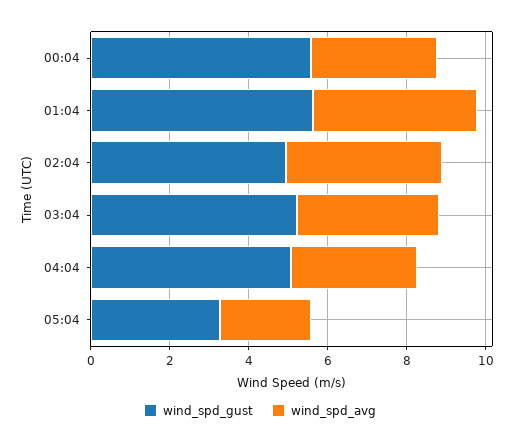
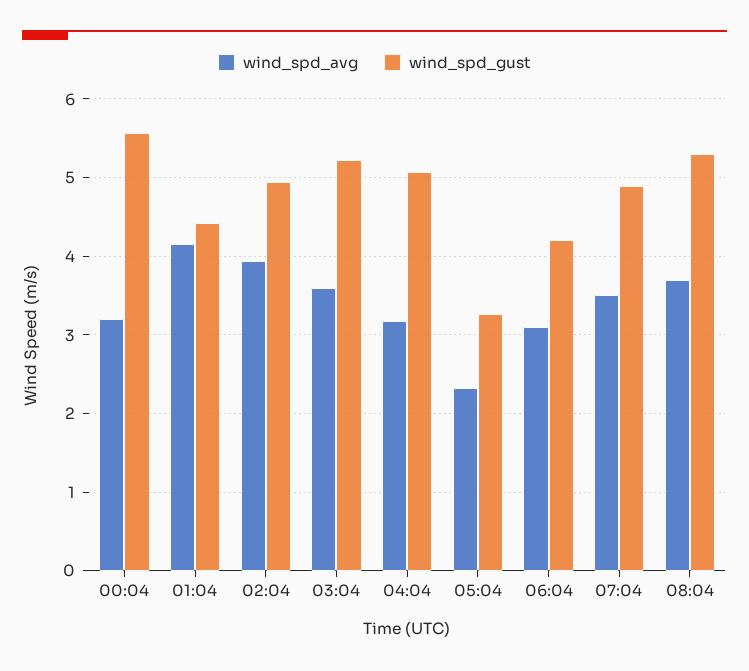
wind_spd_gust, 01:04: 5.5 -> 4.4
wind_spd_avg, 06:04: none -> 3.1
wind_spd_gust, 06:04: none -> 4.2
wind_spd_avg, 07:04: none -> 3.5
wind_spd_gust, 07:04: none -> 4.9
wind_spd_avg, 08:04: none -> 3.7
wind_spd_gust, 08:04: none -> 5.3

